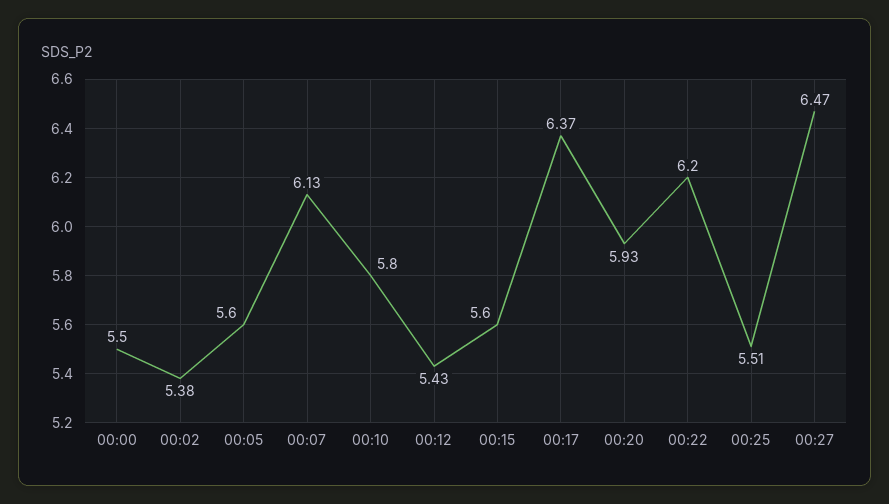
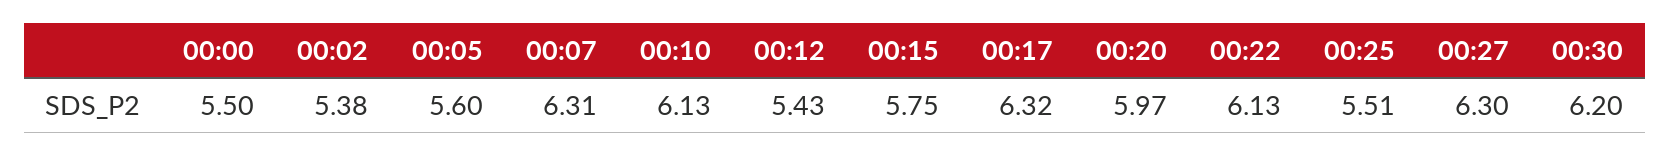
00:07: 6.13 -> 6.31
00:10: 5.8 -> 6.13
00:15: 5.6 -> 5.75
00:17: 6.37 -> 6.32
00:20: 5.93 -> 5.97
00:22: 6.2 -> 6.13
00:27: 6.47 -> 6.3
00:30: none -> 6.2

